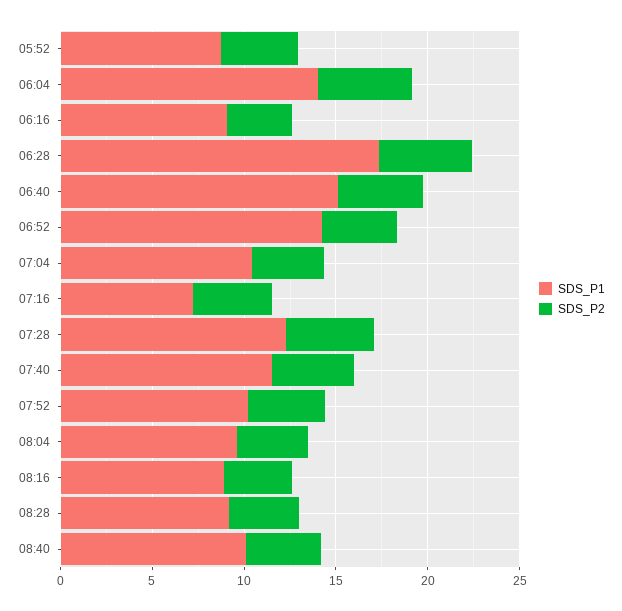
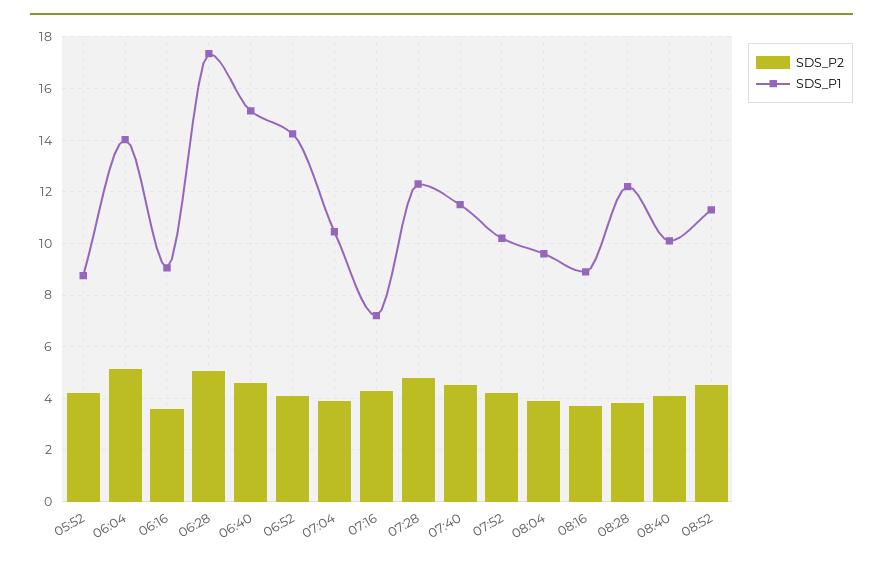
SDS_P1, 08:28: 9 -> 12.25
SDS_P2, 08:52: none -> 4.5
SDS_P1, 08:52: none -> 11.25

